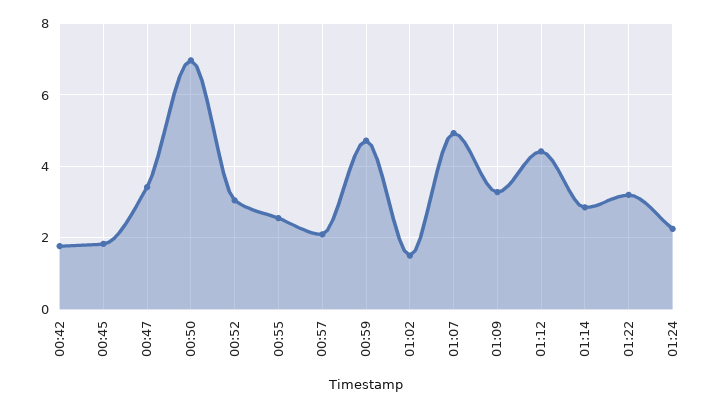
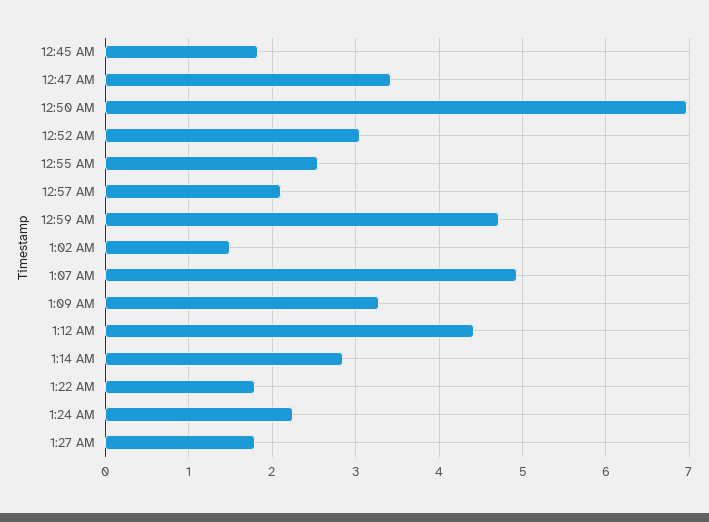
00:42: 1.8 -> none
01:22: 3.2 -> 1.8
1:27 AM: none -> 1.8

